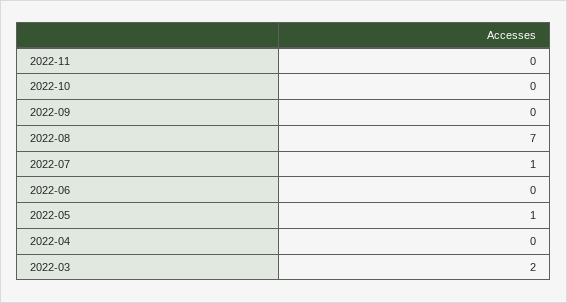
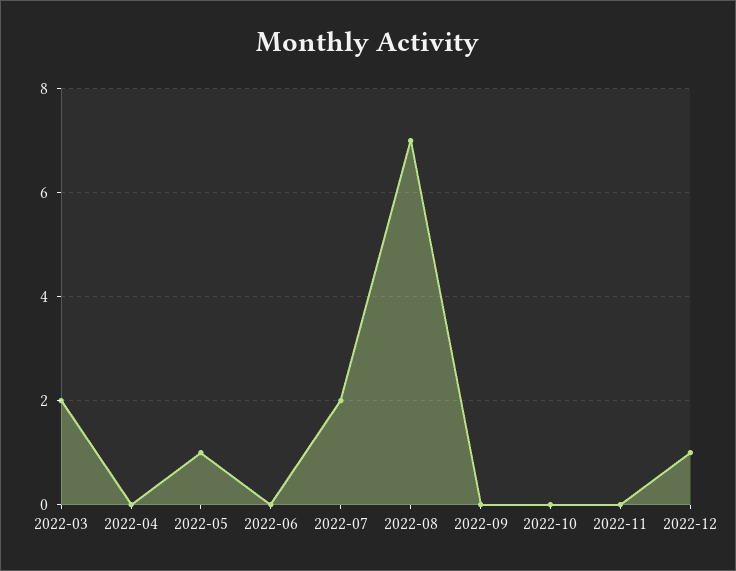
2022-07: 1 -> 2
2022-12: none -> 1

